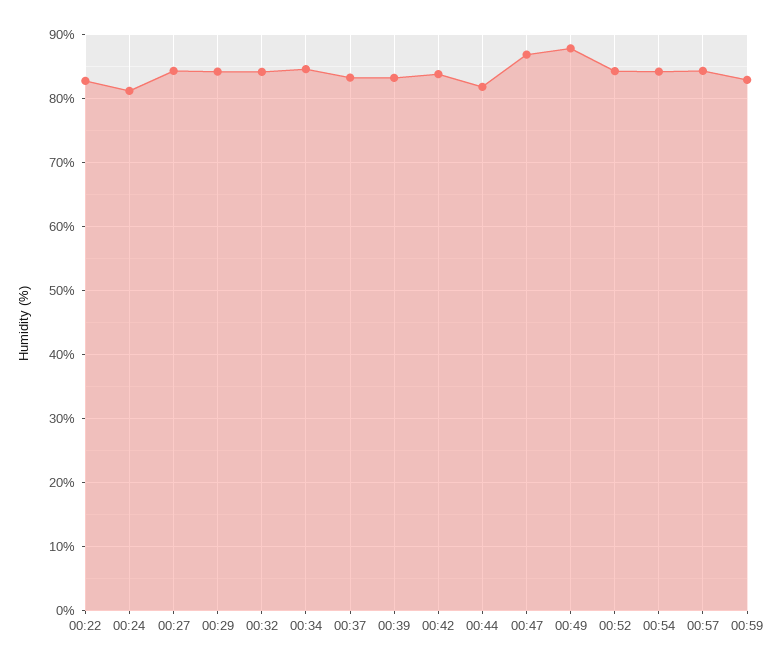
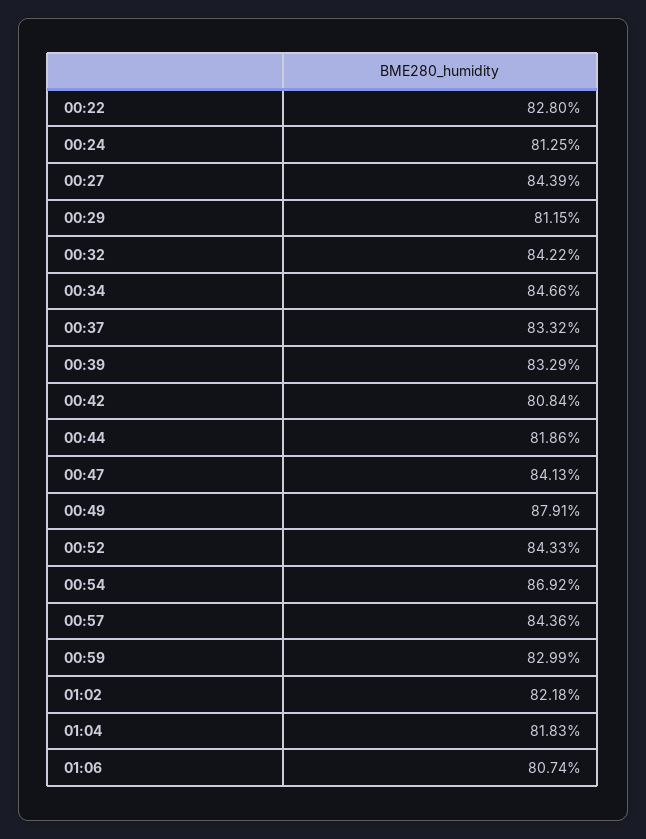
00:29: 84 -> 81.15
00:42: 84 -> 80.84
00:47: 87 -> 84.13
00:54: 84 -> 86.92
01:02: none -> 82.18
01:04: none -> 81.83
01:06: none -> 80.74

